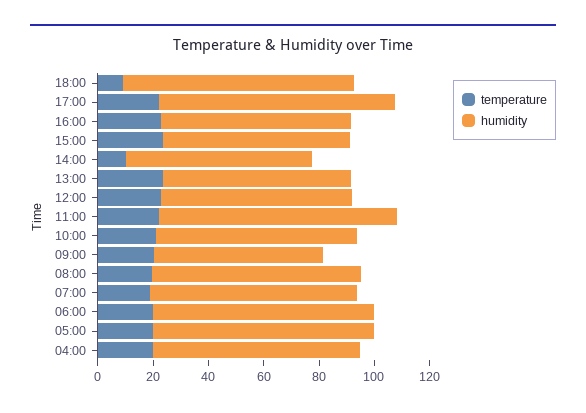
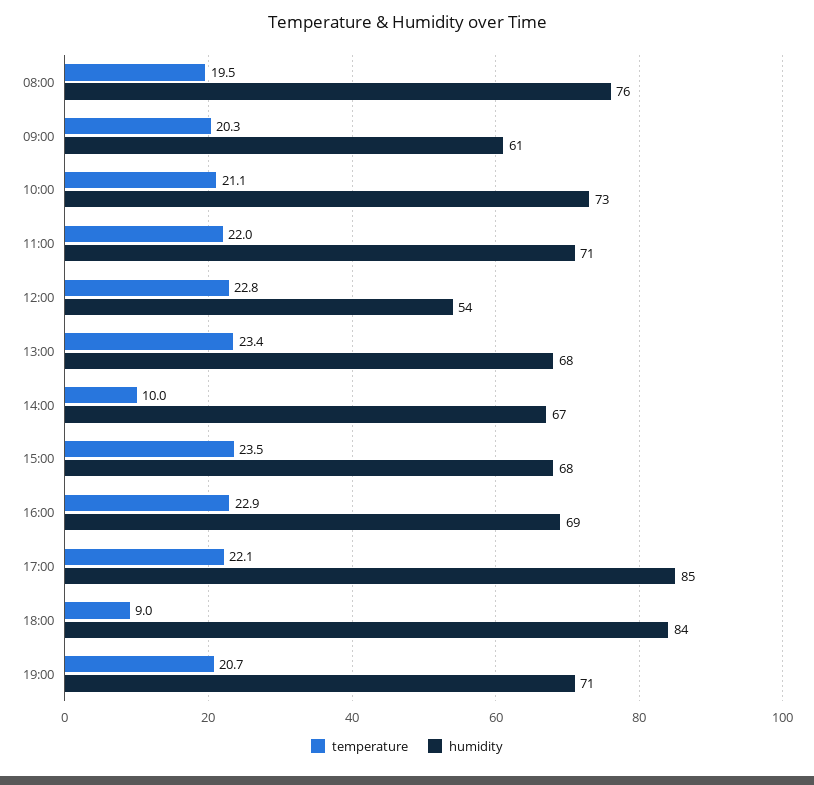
humidity, 12:00: 70 -> 54
humidity, 11:00: 85 -> 71
temperature, 07:00: 20 -> none
humidity, 07:00: 75 -> none
temperature, 06:00: 20 -> none
humidity, 06:00: 80 -> none
temperature, 05:00: 20 -> none
humidity, 05:00: 80 -> none
temperature, 04:00: 20 -> none
humidity, 04:00: 75 -> none
temperature, 19:00: none -> 20.7
humidity, 19:00: none -> 71

